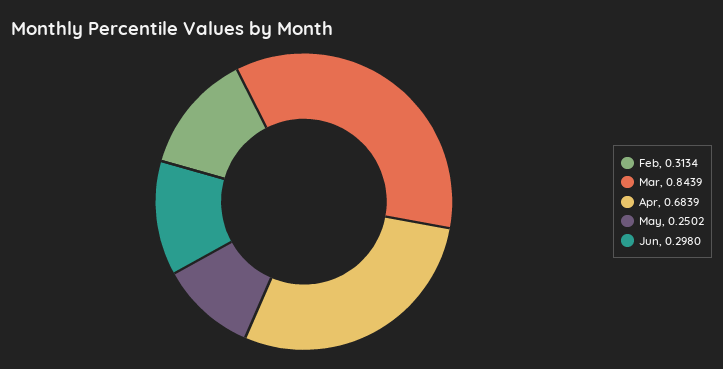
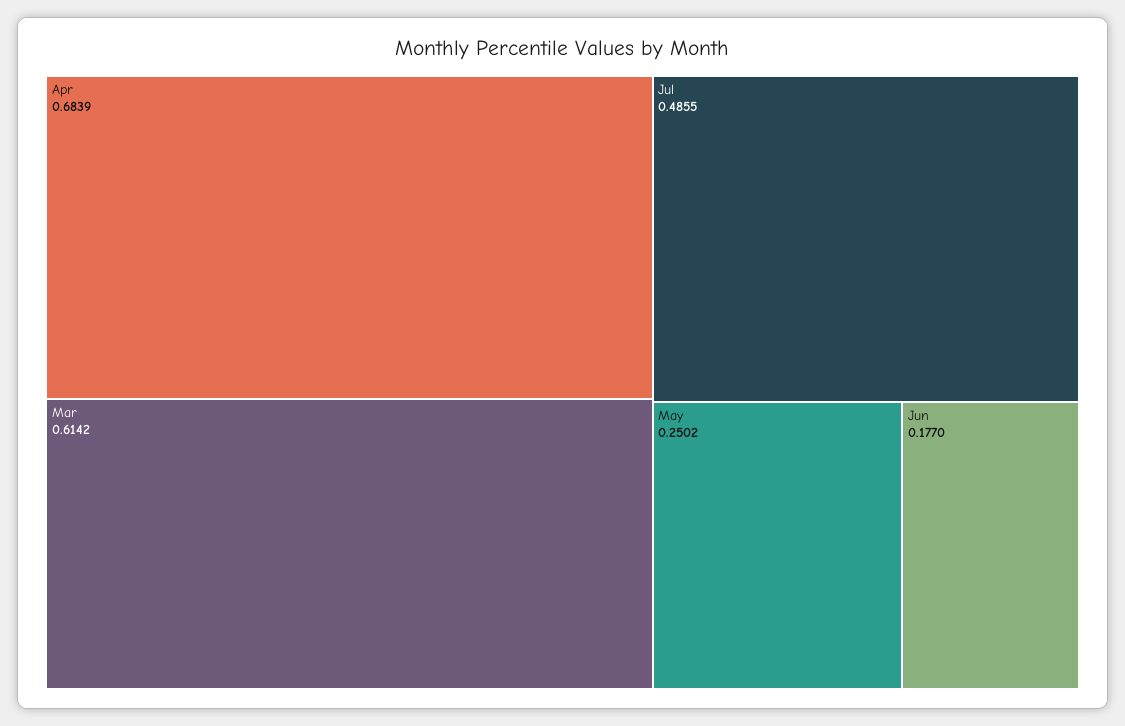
Feb: 0.3134 -> none
Mar: 0.8439 -> 0.6142
Jun: 0.298 -> 0.177
Jul: none -> 0.4855

